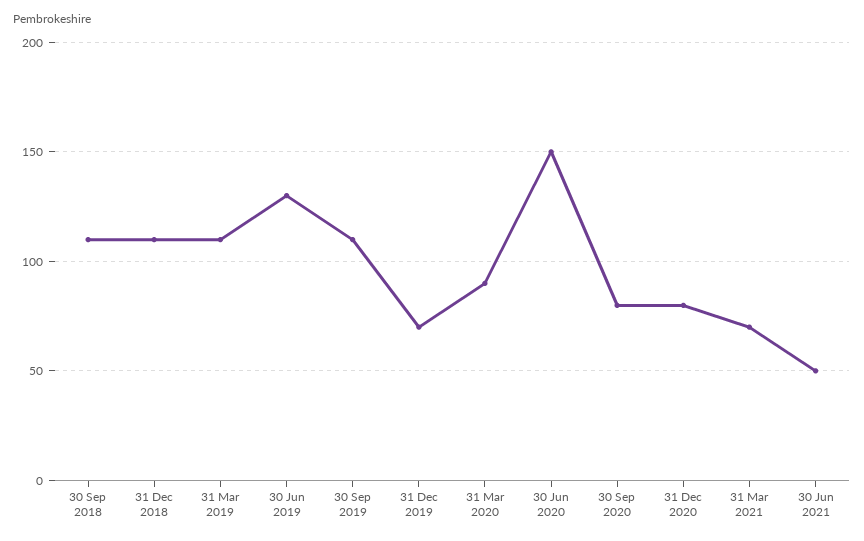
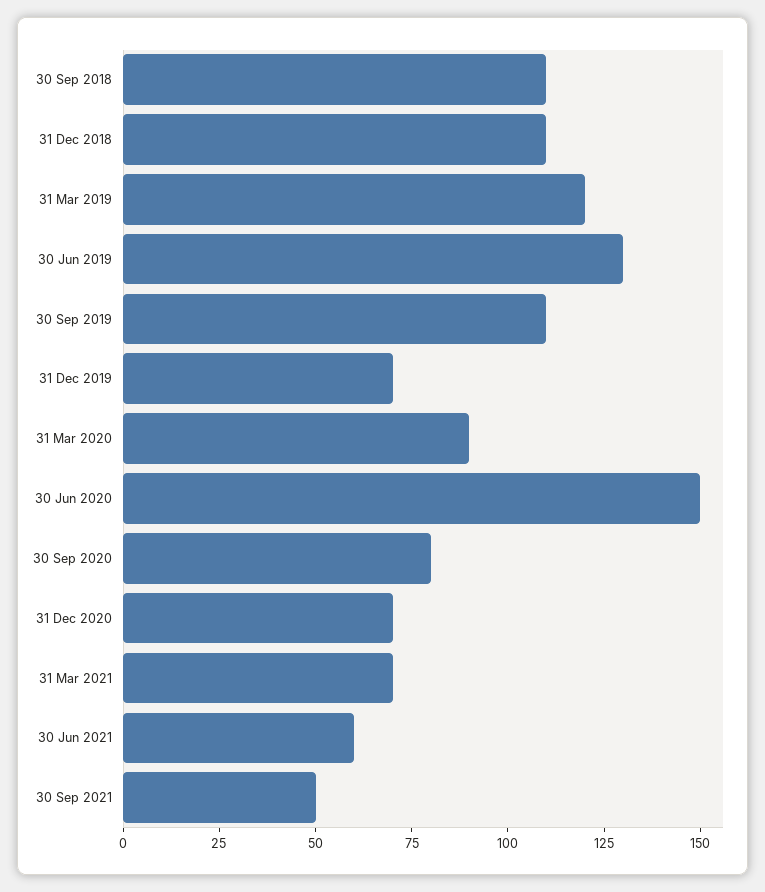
31 Mar 2019: 110 -> 120
31 Dec 2020: 80 -> 70
30 Jun 2021: 50 -> 60
30 Sep 2021: none -> 50

